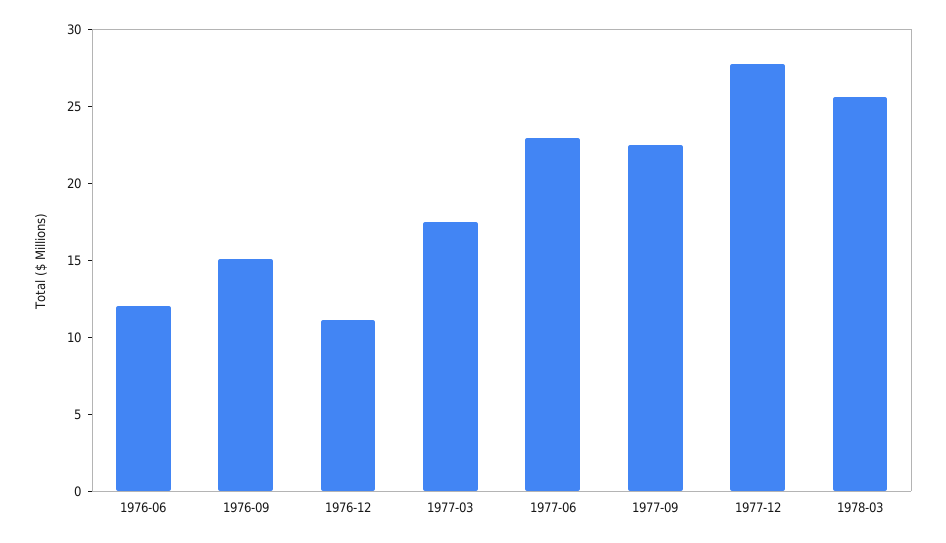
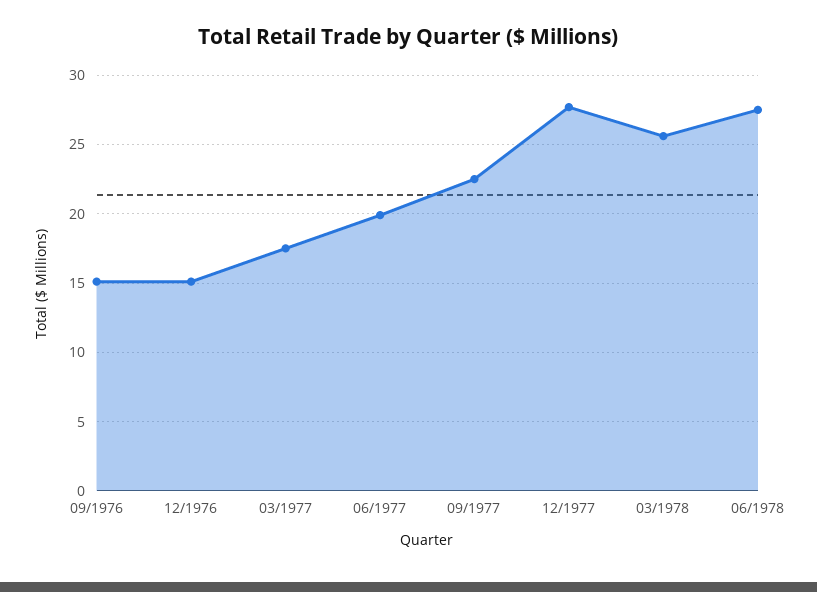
1976-06: 12 -> none
1976-12: 11 -> 15
1977-06: 23 -> 20
06/1978: none -> 27.5

